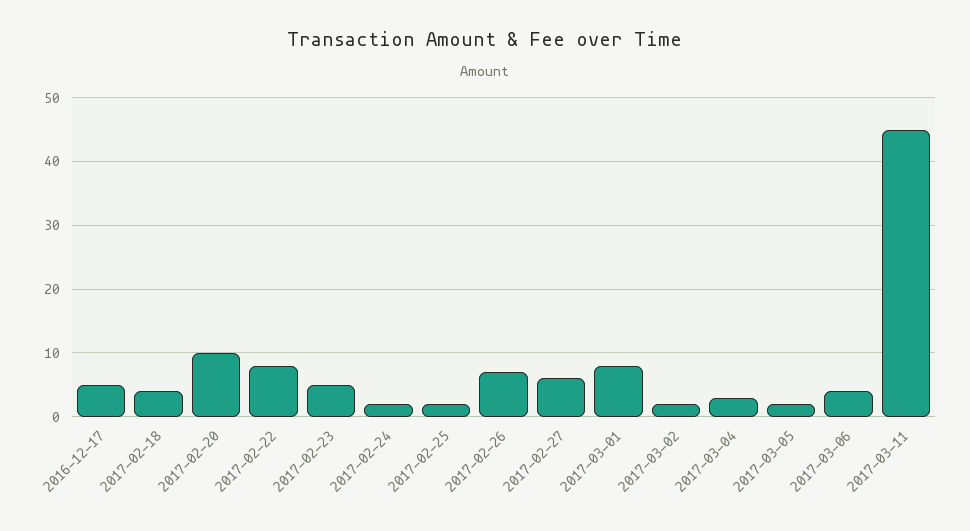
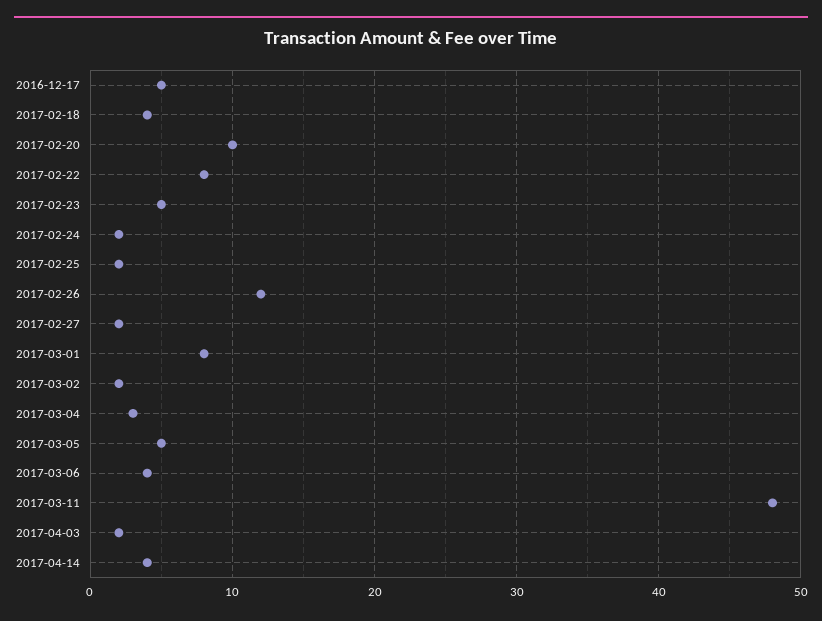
2017-02-26: 7 -> 12
2017-02-27: 6 -> 2
2017-03-05: 2 -> 5
2017-03-11: 45 -> 48
2017-04-03: none -> 2
2017-04-14: none -> 4

